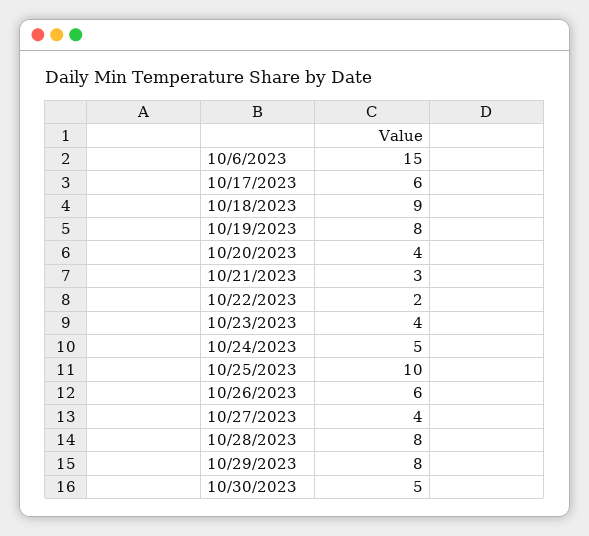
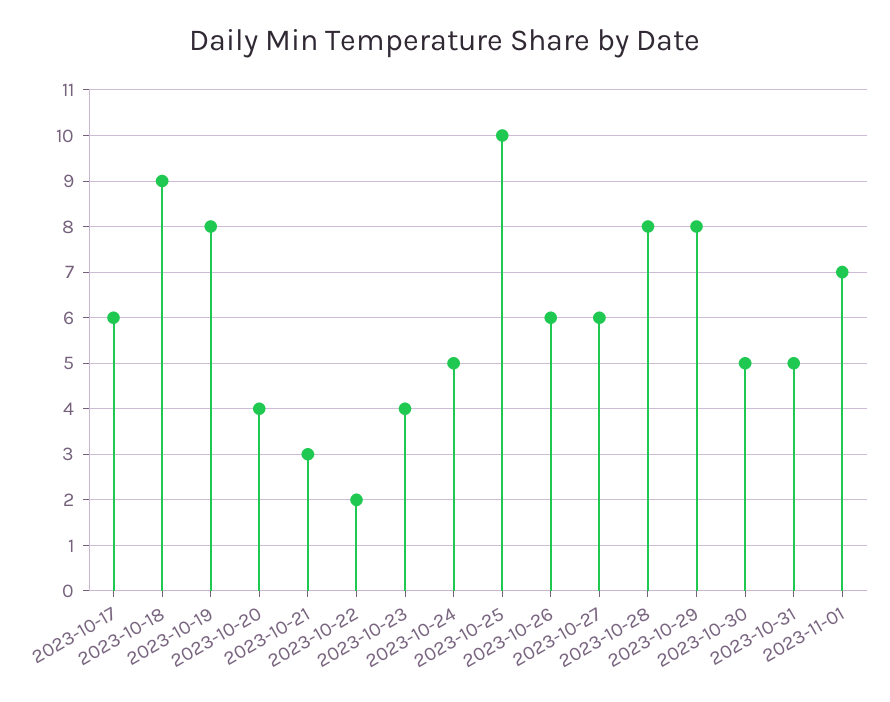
10/6/2023: 15 -> none
10/27/2023: 4 -> 6
2023-10-31: none -> 5
2023-11-01: none -> 7

